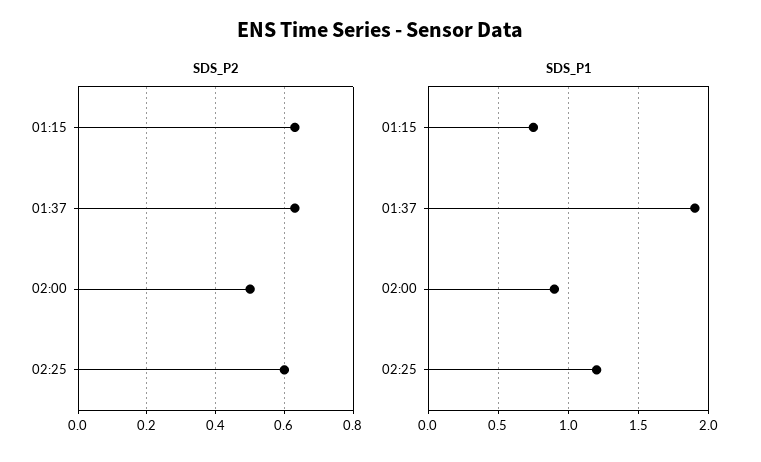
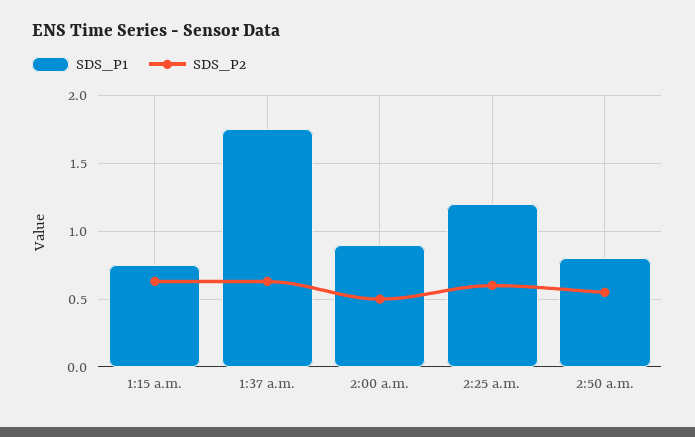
SDS_P1, 01:37: 1.9 -> 1.75
SDS_P1, 2:50 a.m.: none -> 0.8
SDS_P2, 2:50 a.m.: none -> 0.55

